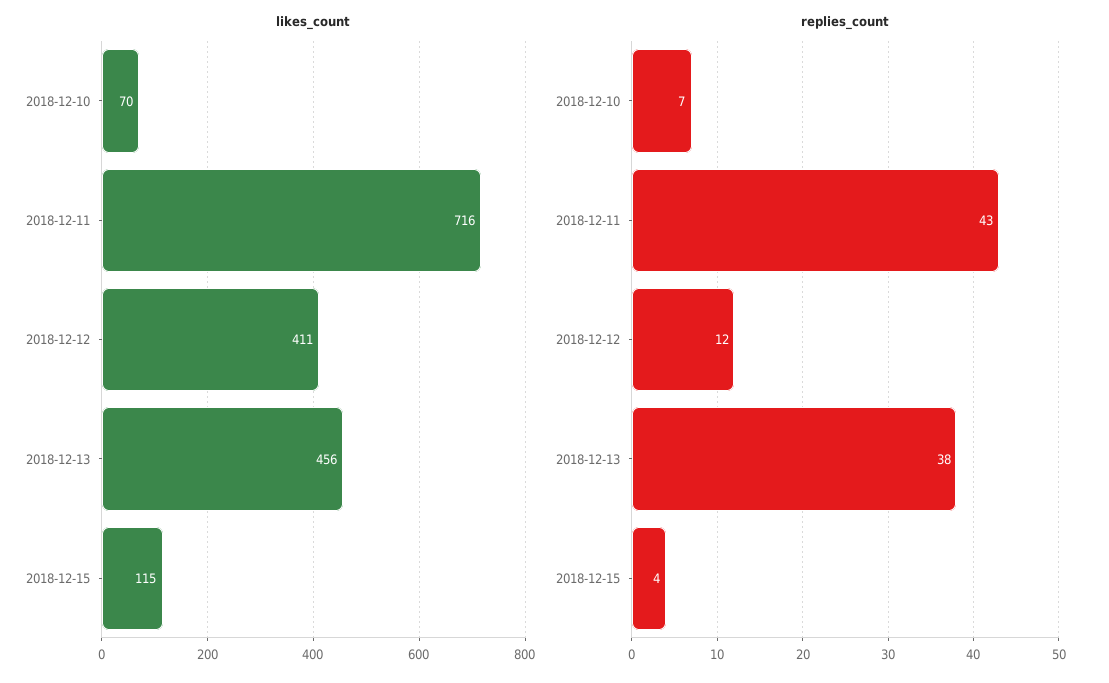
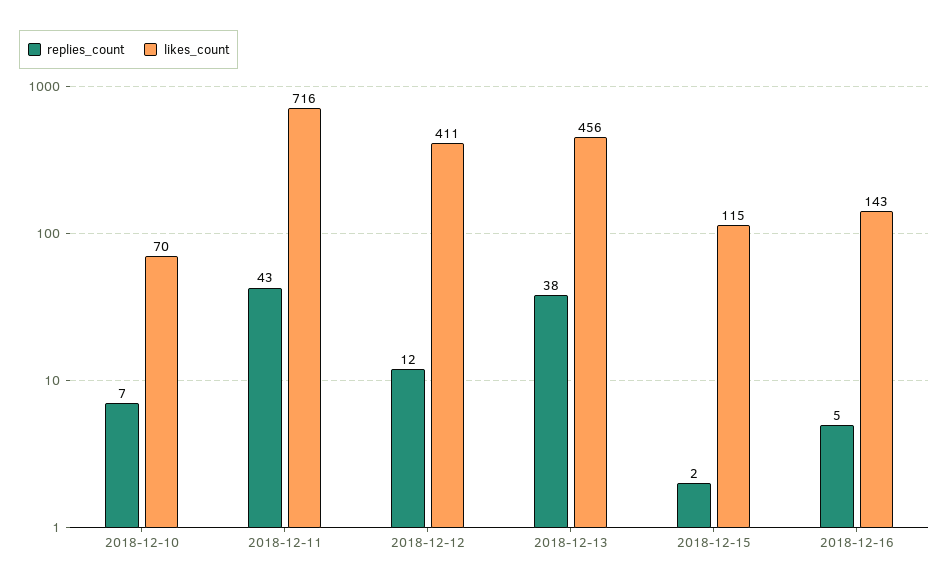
replies_count, 2018-12-15: 4 -> 2
replies_count, 2018-12-16: none -> 5
likes_count, 2018-12-16: none -> 143

